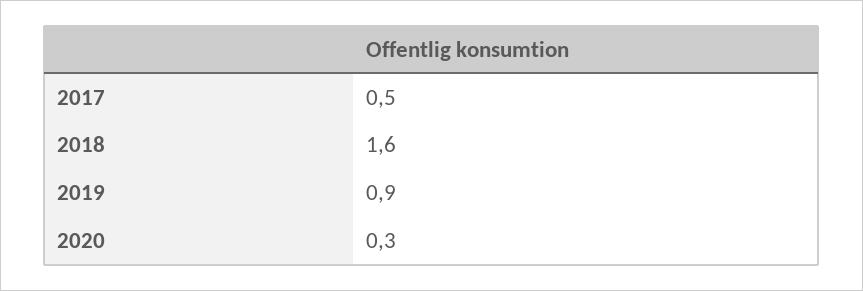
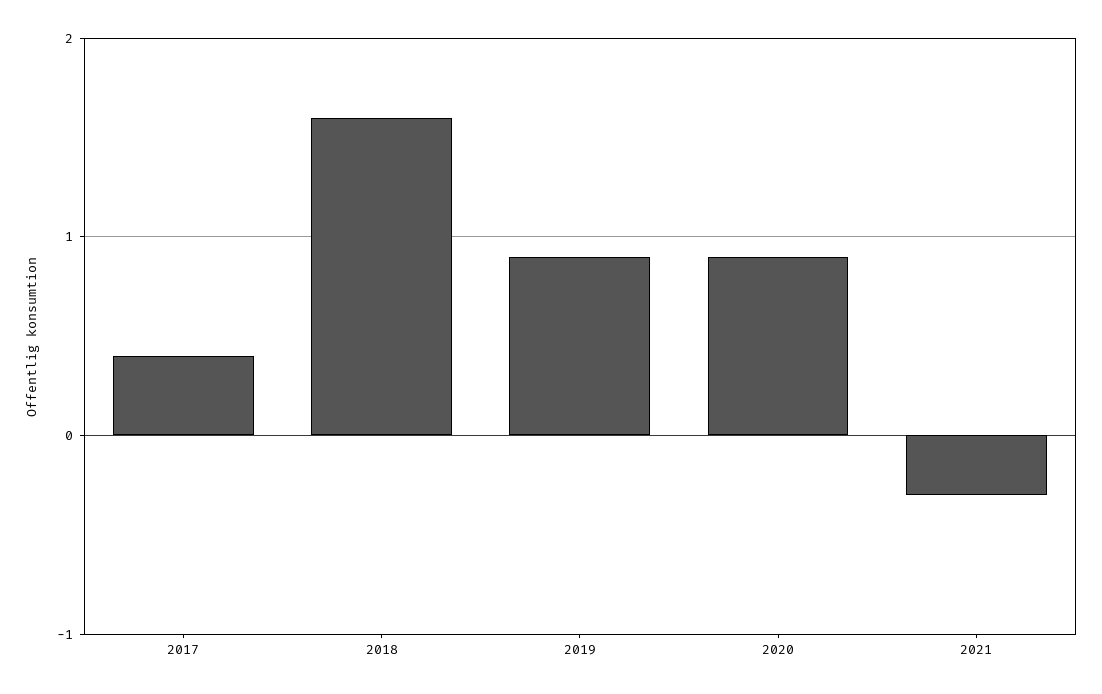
2017: 0.5 -> 0.4
2020: 0.3 -> 0.9
2021: none -> -0.3

